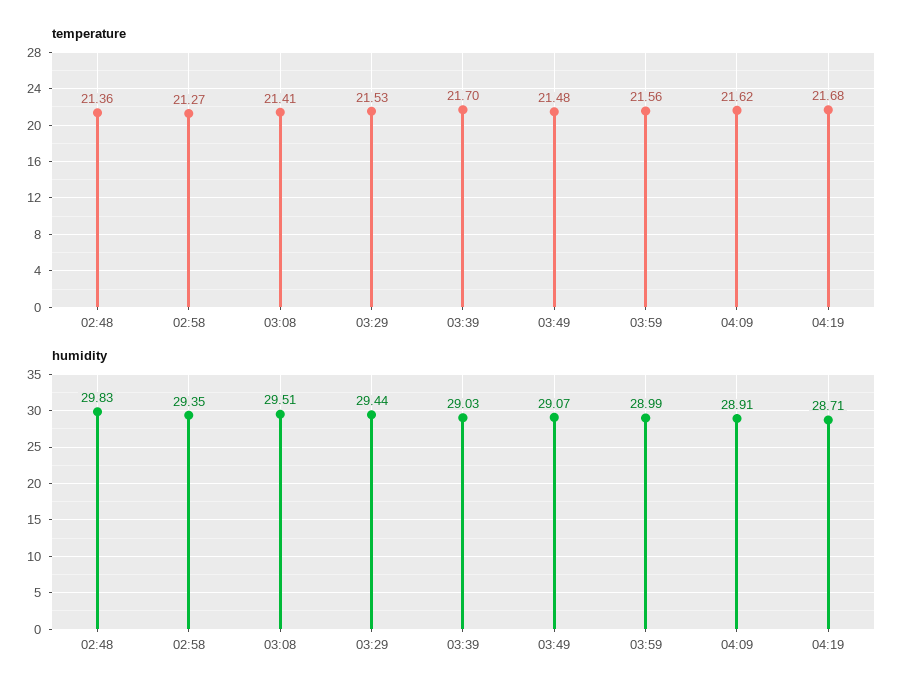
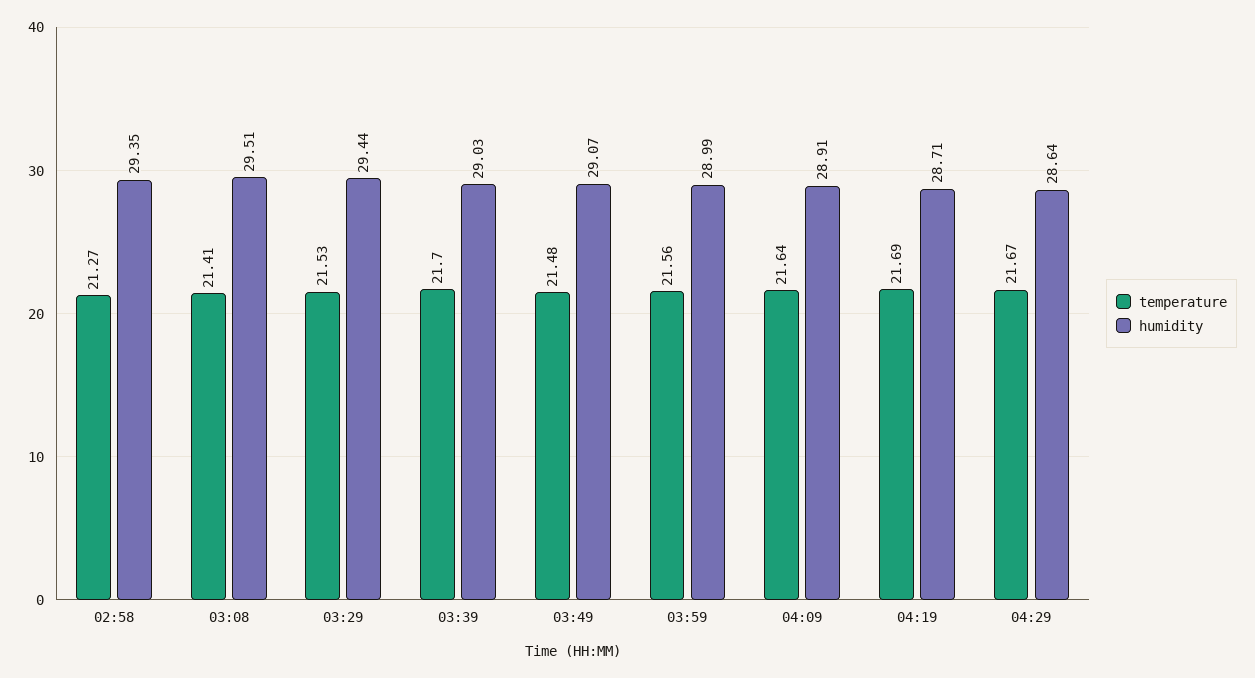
temperature, 02:48: 21.36 -> none
temperature, 04:09: 21.62 -> 21.64
temperature, 04:19: 21.68 -> 21.69
humidity, 02:48: 29.83 -> none
temperature, 04:29: none -> 21.67
humidity, 04:29: none -> 28.64

